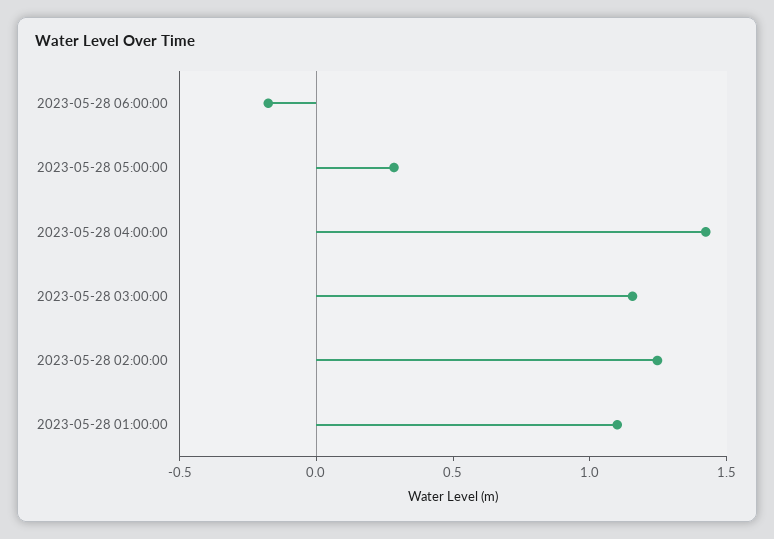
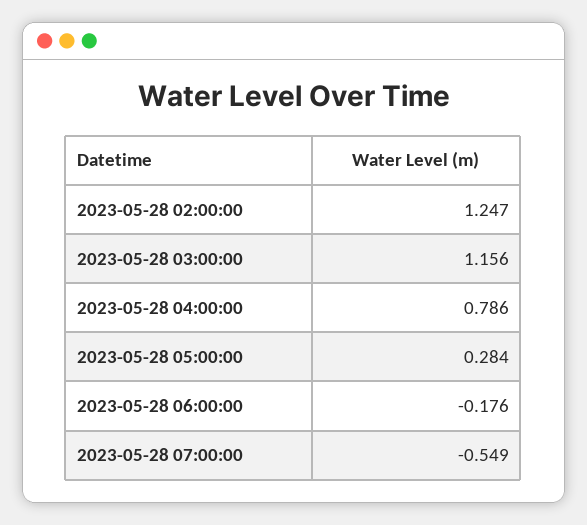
2023-05-28 04:00:00: 1.4 -> 0.786
2023-05-28 01:00:00: 1.1 -> none
2023-05-28 07:00:00: none -> -0.549

